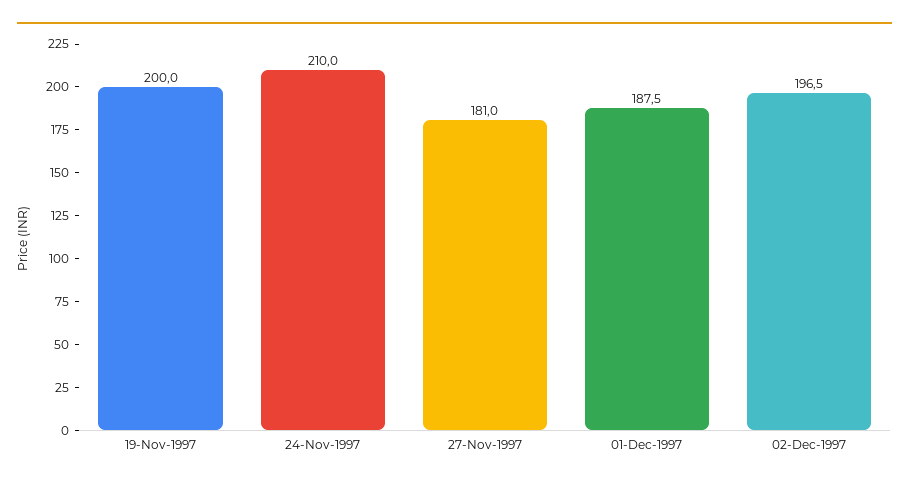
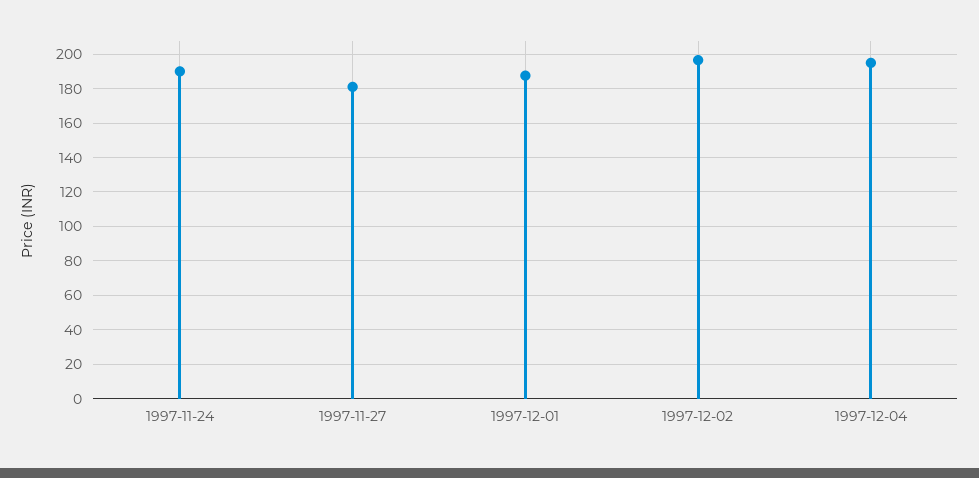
19-Nov-1997: 200 -> none
24-Nov-1997: 210 -> 190
1997-12-04: none -> 195

